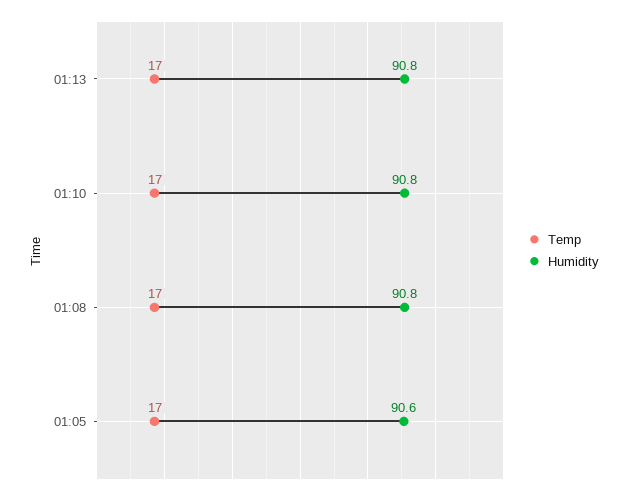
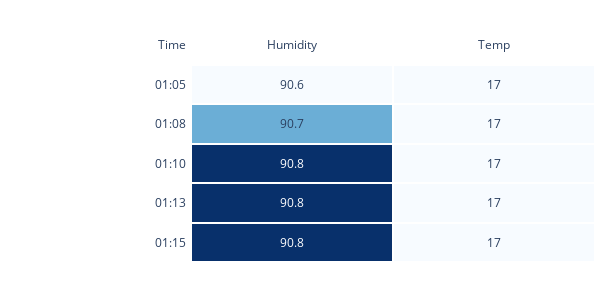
Humidity, 01:08: 90.8 -> 90.7
Humidity, 01:15: none -> 90.8
Temp, 01:15: none -> 17

